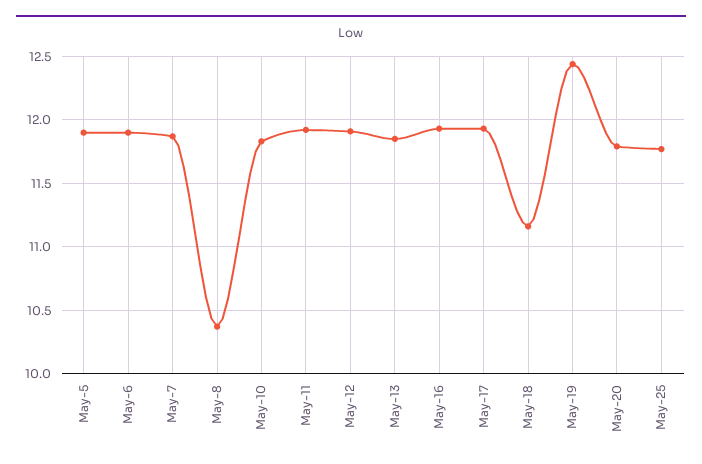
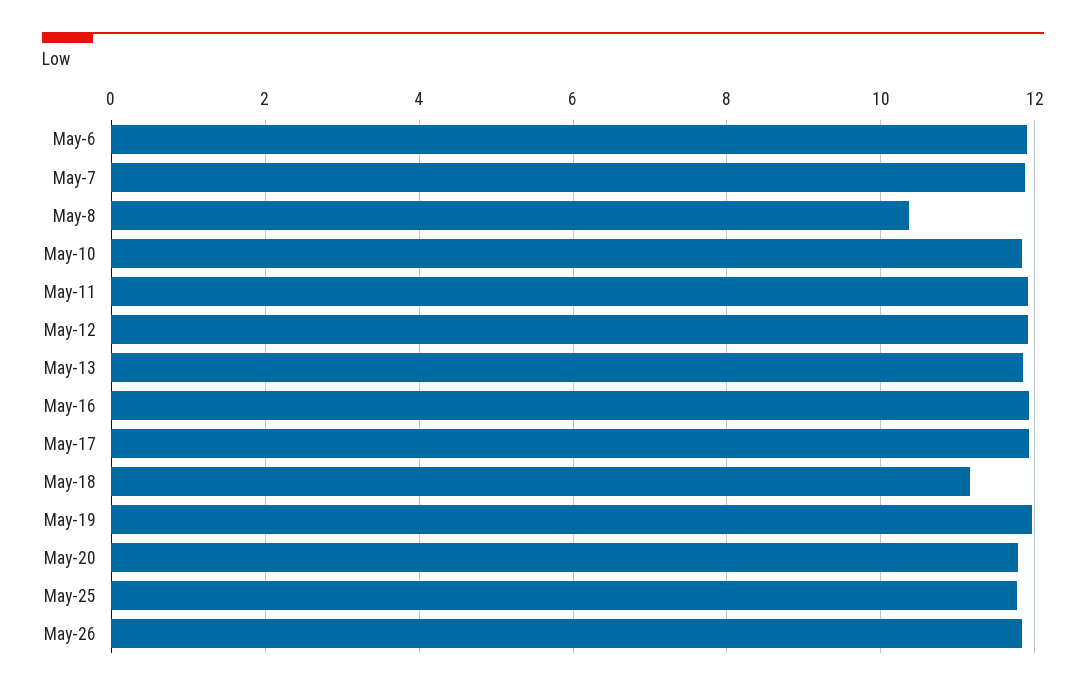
May-5: 11.9 -> none
May-19: 12.45 -> 12
May-26: none -> 11.8

